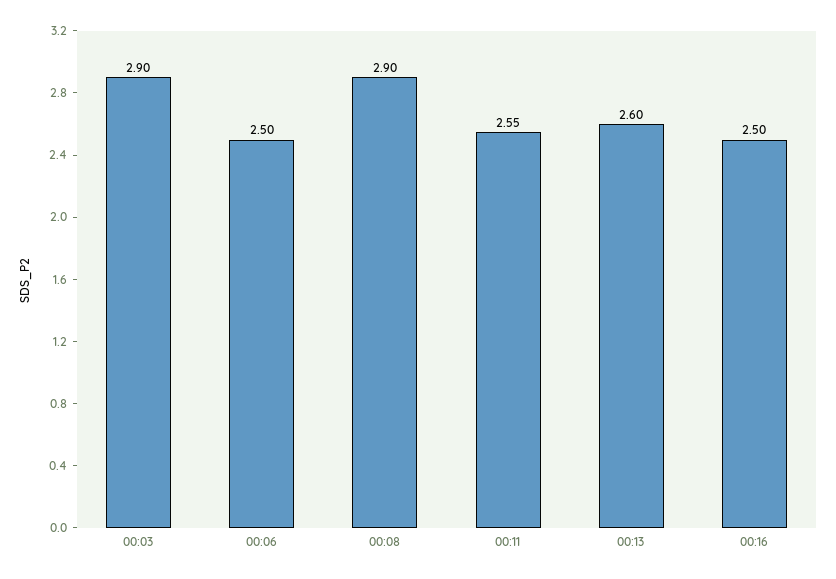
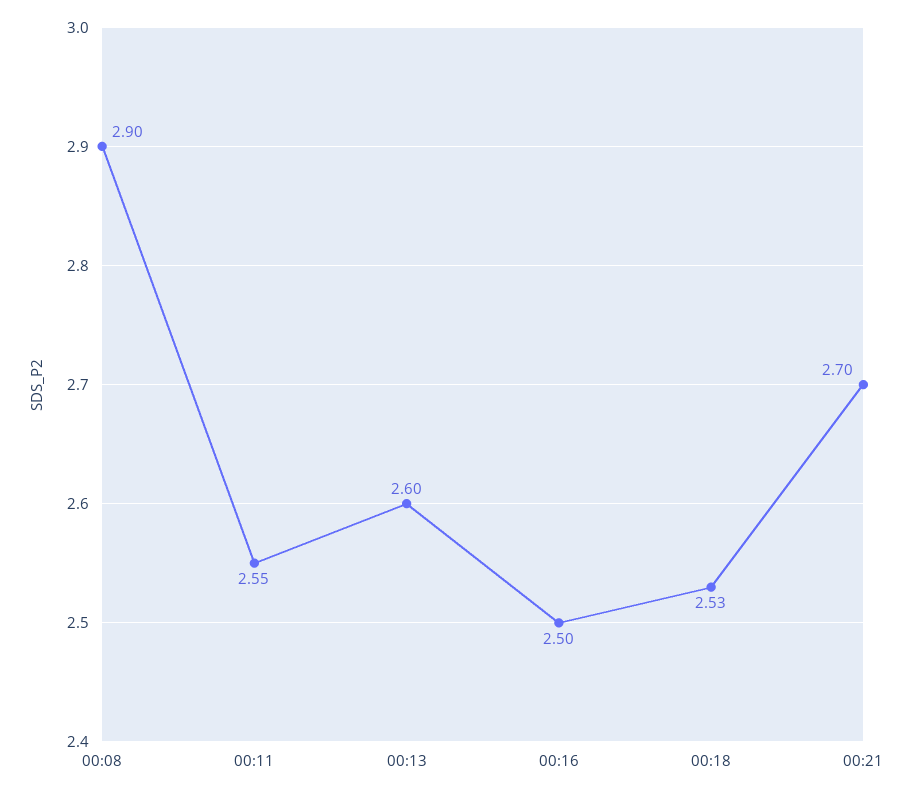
00:03: 2.9 -> none
00:06: 2.5 -> none
00:18: none -> 2.53
00:21: none -> 2.7

